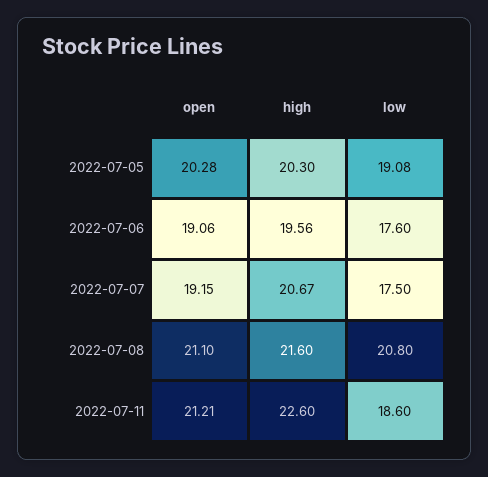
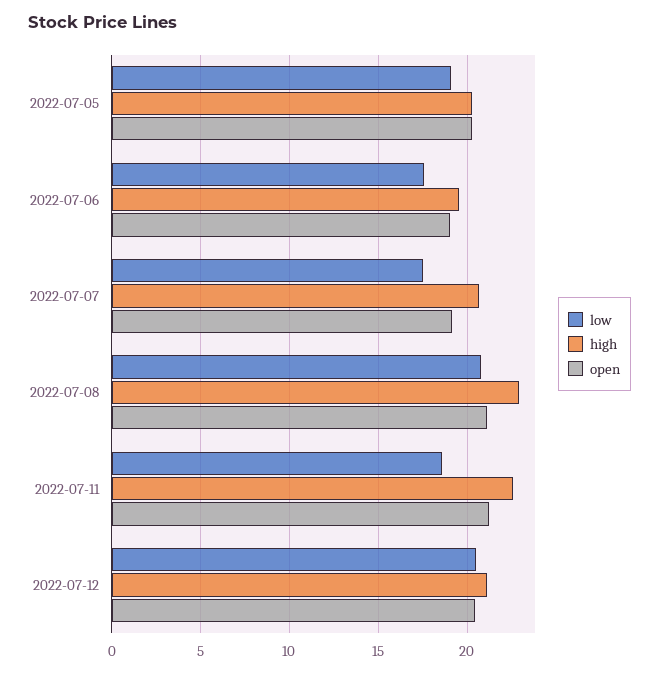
high, 2022-07-08: 21.6 -> 23
low, 2022-07-12: none -> 20.5
high, 2022-07-12: none -> 21
open, 2022-07-12: none -> 20.5

